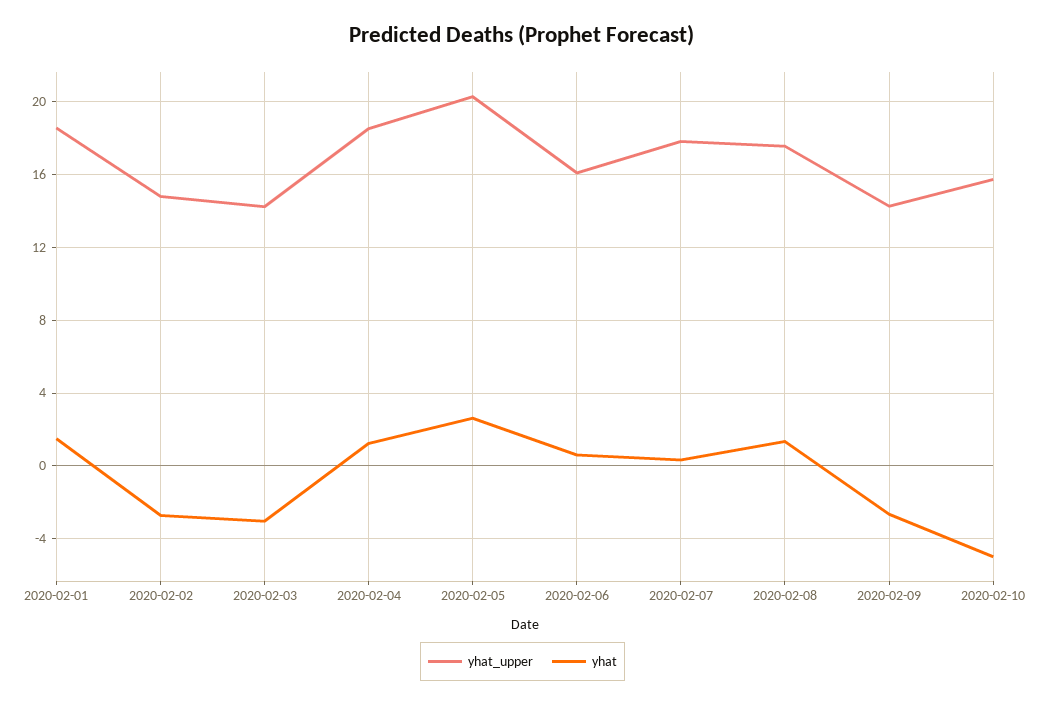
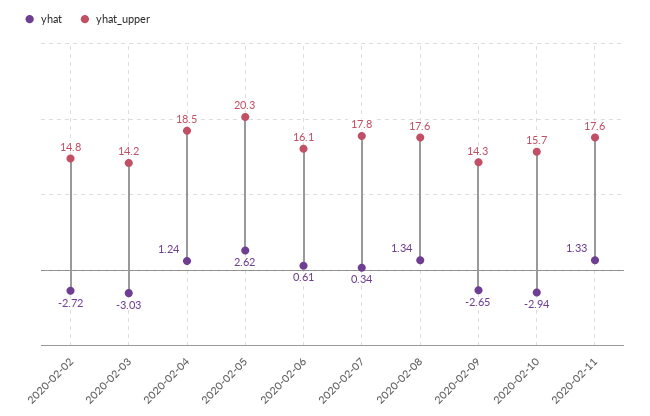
yhat_upper, 2020-02-01: 18.5 -> none
yhat, 2020-02-01: 1.5 -> none
yhat, 2020-02-10: -5 -> -2.94
yhat, 2020-02-11: none -> 1.33
yhat_upper, 2020-02-11: none -> 17.6

